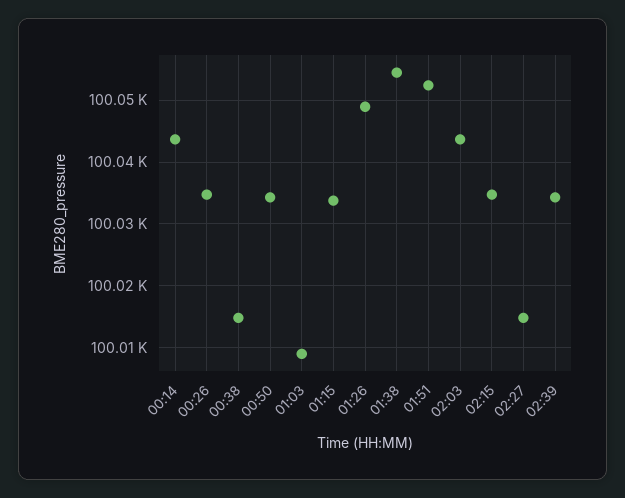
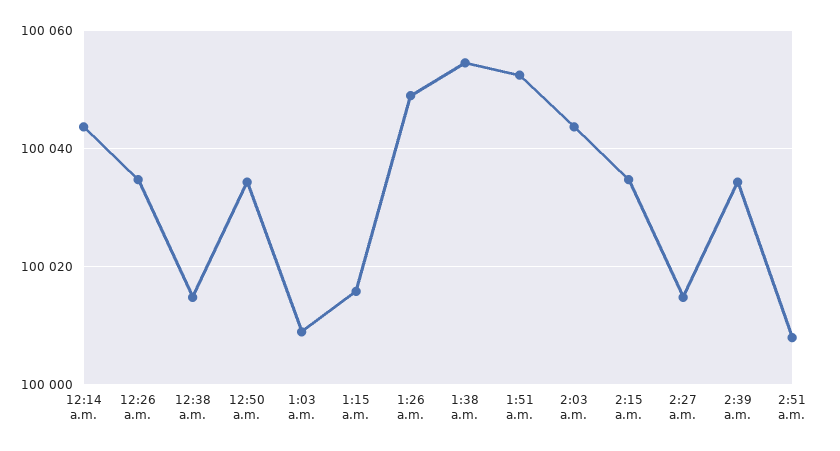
01:15: 100034 -> 100016
2:51 a.m.: none -> 100008

